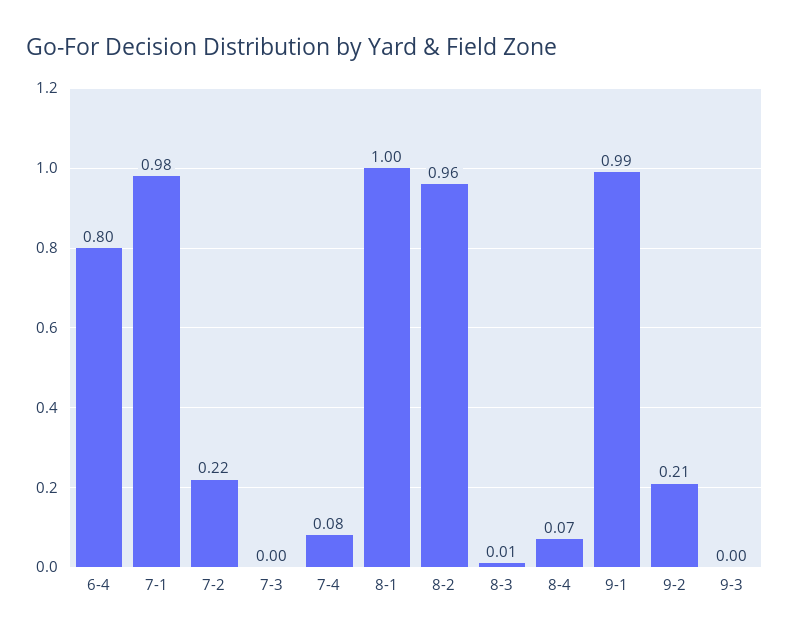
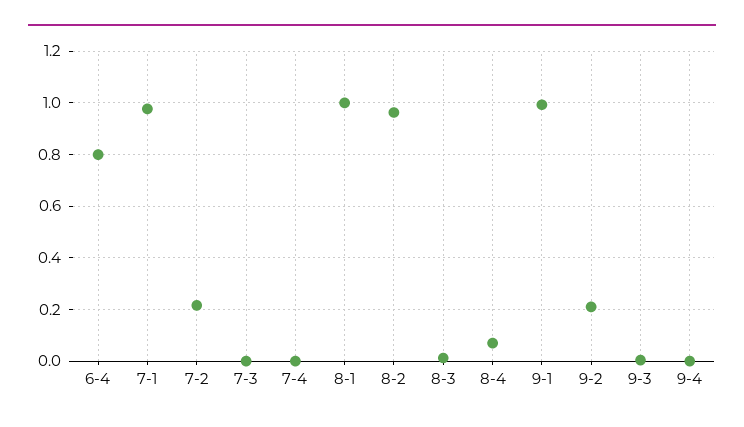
7-4: 0.08 -> 0
9-4: none -> 0

